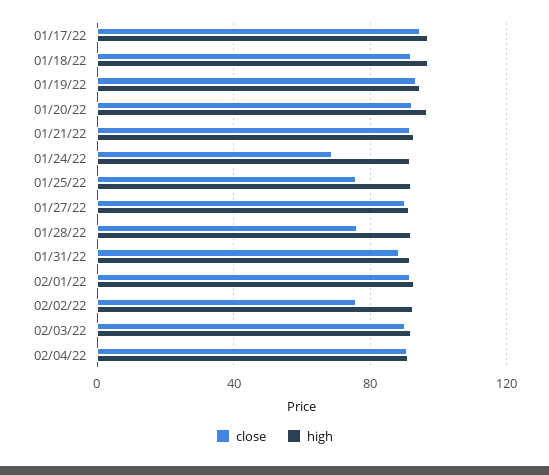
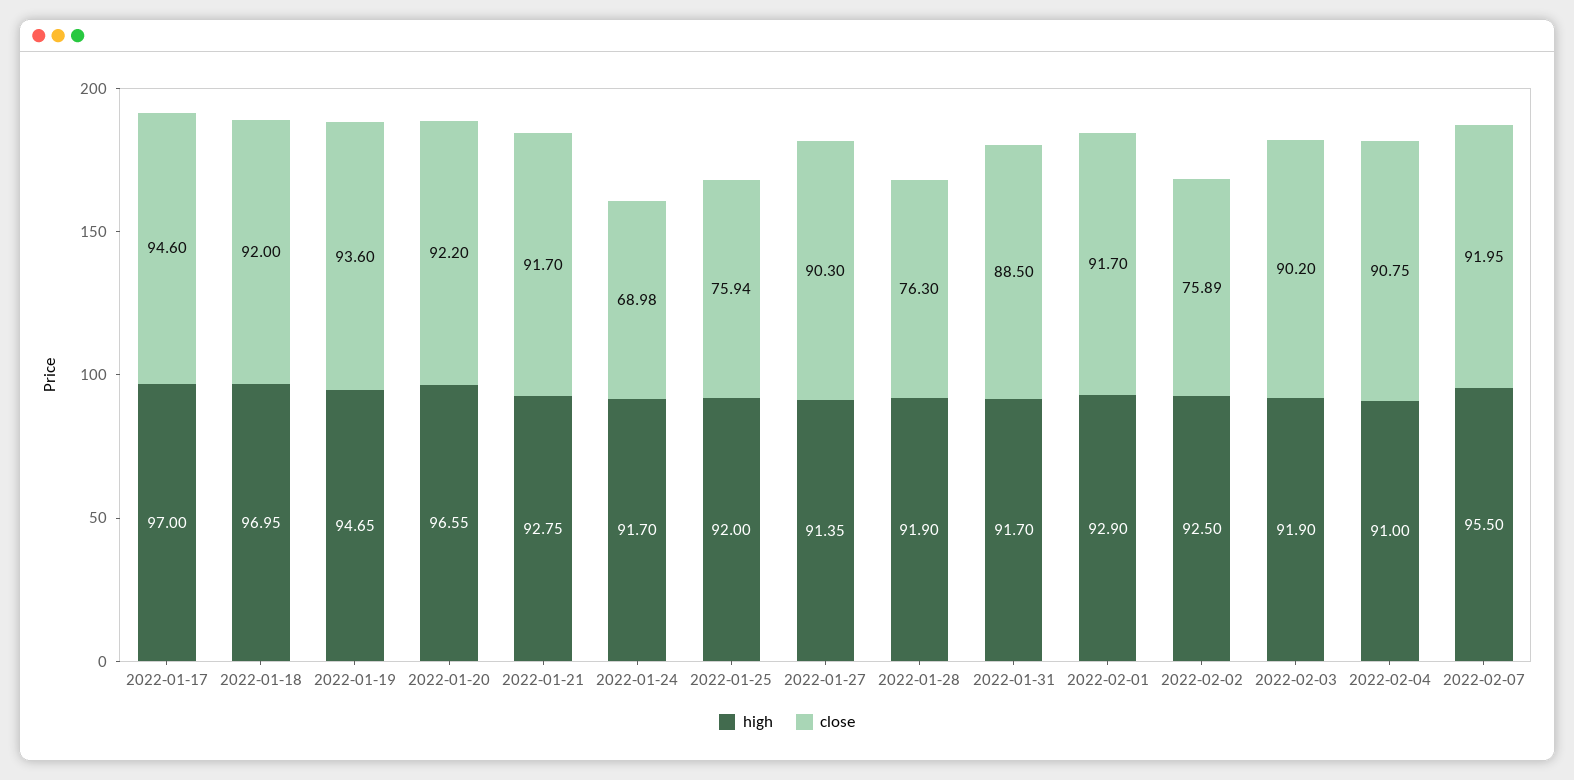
high, 2022-02-07: none -> 95.5
close, 2022-02-07: none -> 91.95

